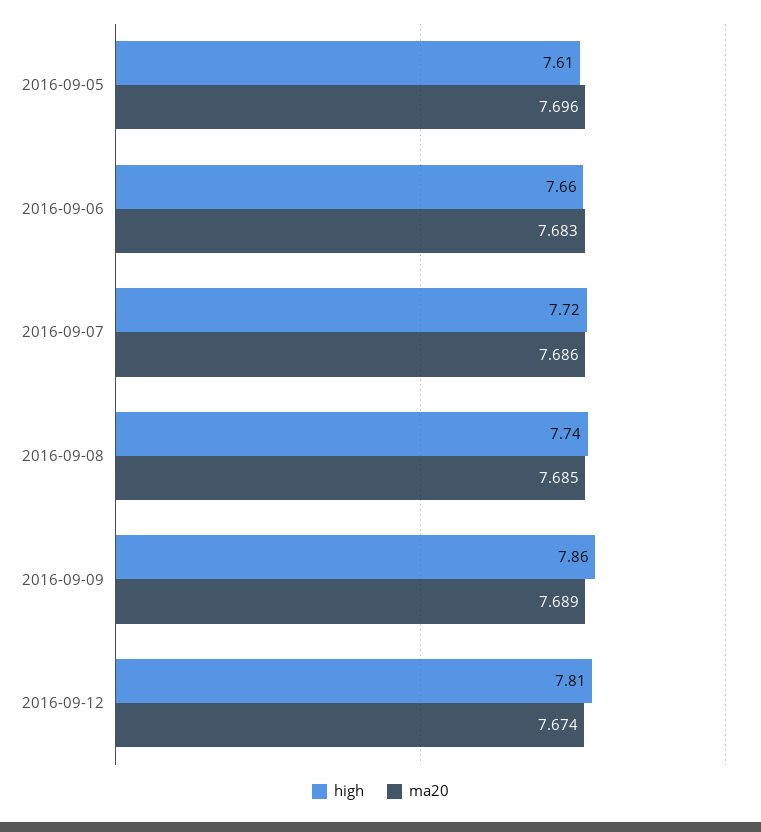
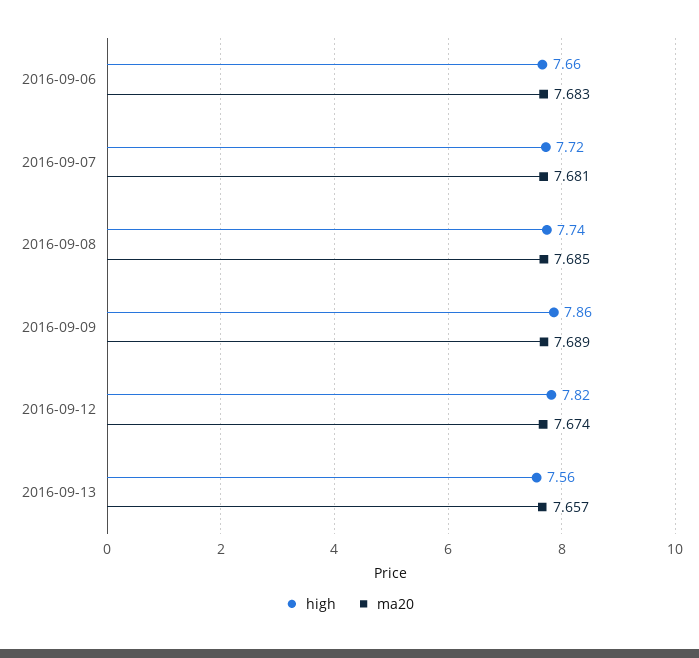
high, 2016-09-05: 7.61 -> none
ma20, 2016-09-05: 7.696 -> none
ma20, 2016-09-07: 7.686 -> 7.681
high, 2016-09-12: 7.81 -> 7.82
high, 2016-09-13: none -> 7.56
ma20, 2016-09-13: none -> 7.657

